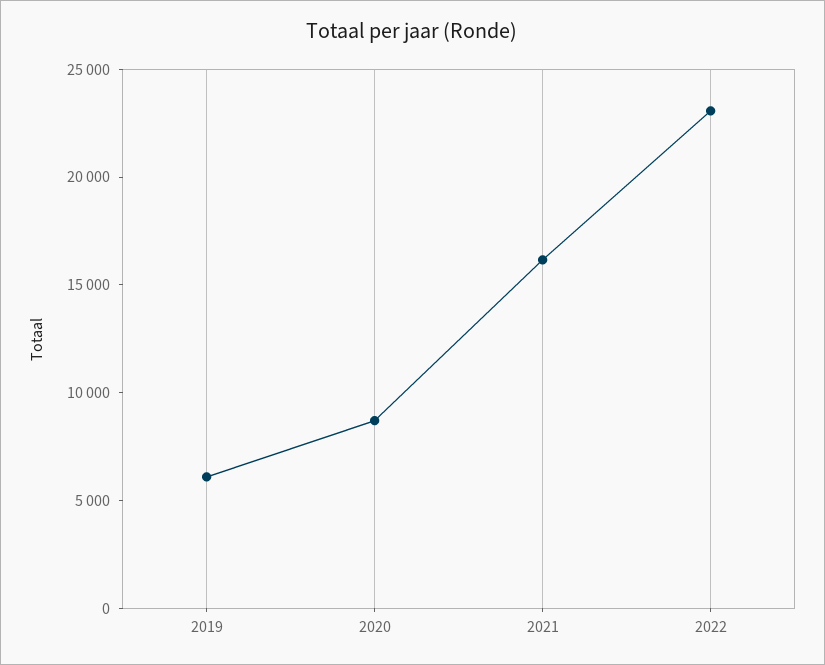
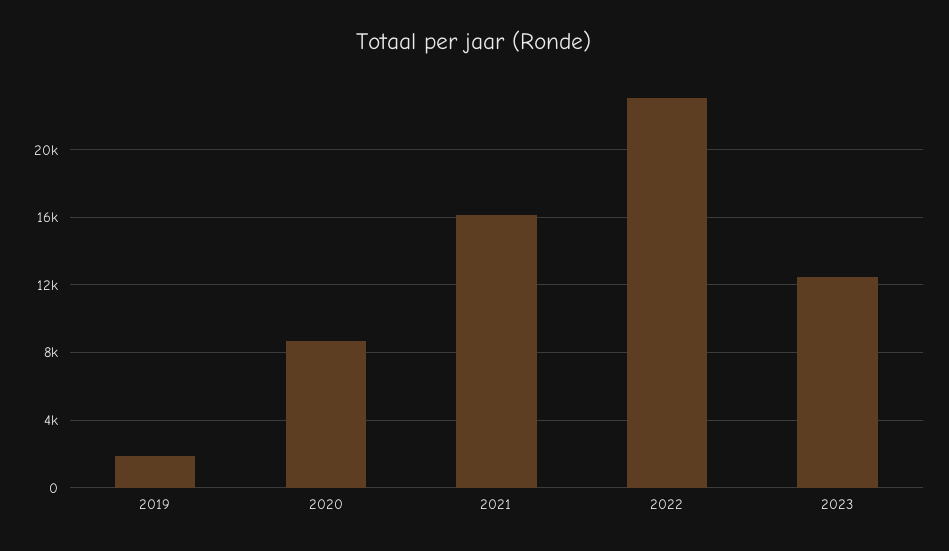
2019: 6000 -> 2000
2023: none -> 12500

